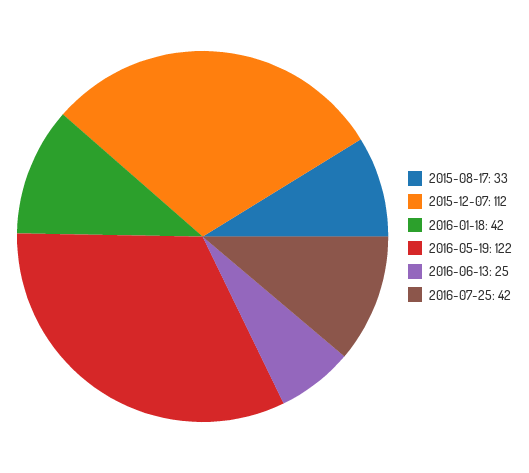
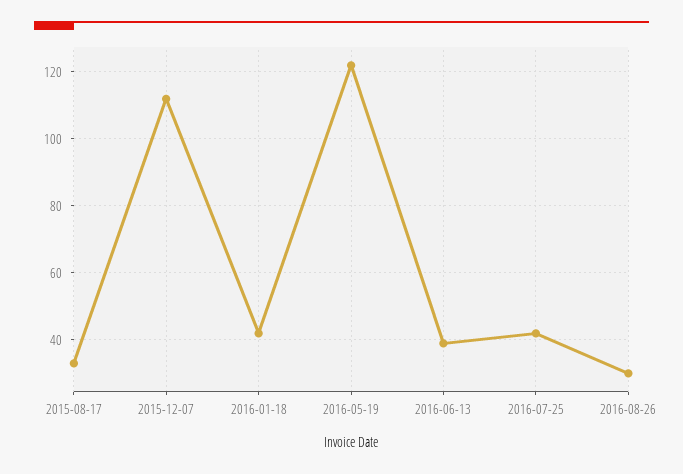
2016-06-13: 25 -> 40
2016-08-26: none -> 30

